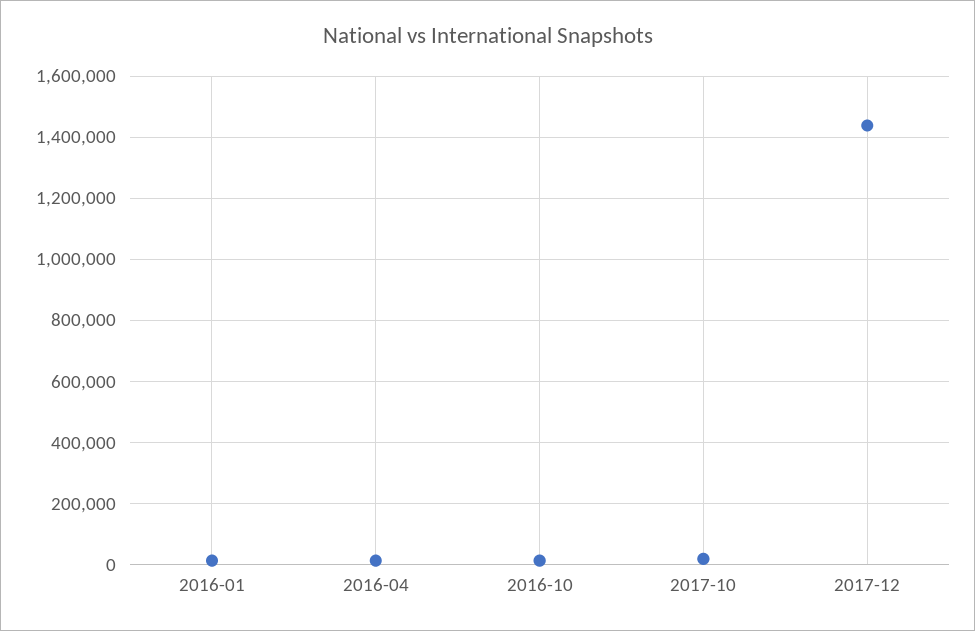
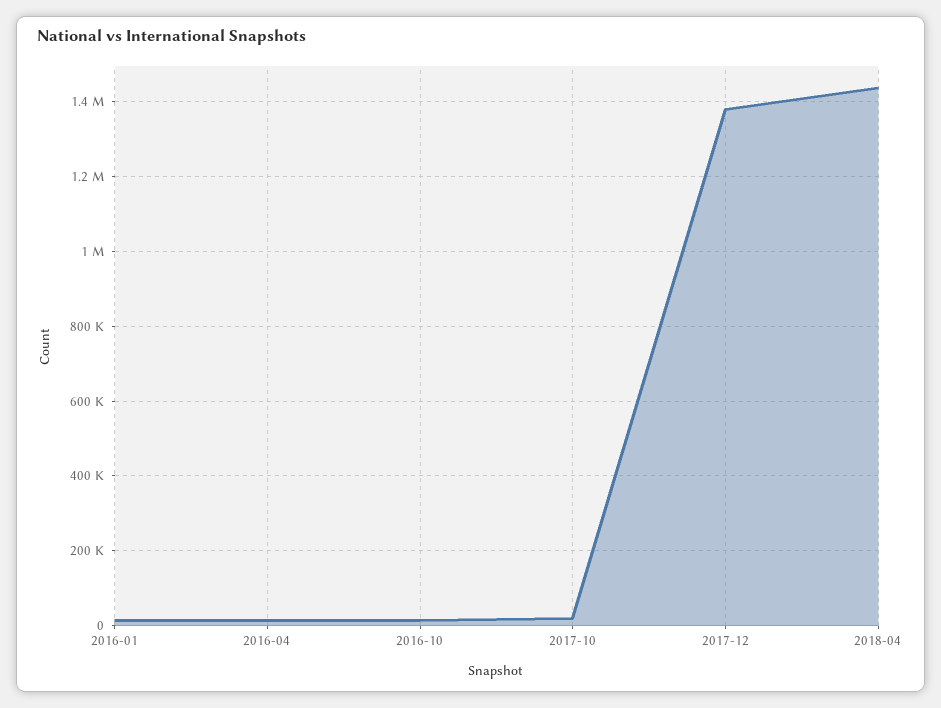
2017-12: 1440000 -> 1380000
2018-04: none -> 1440000

